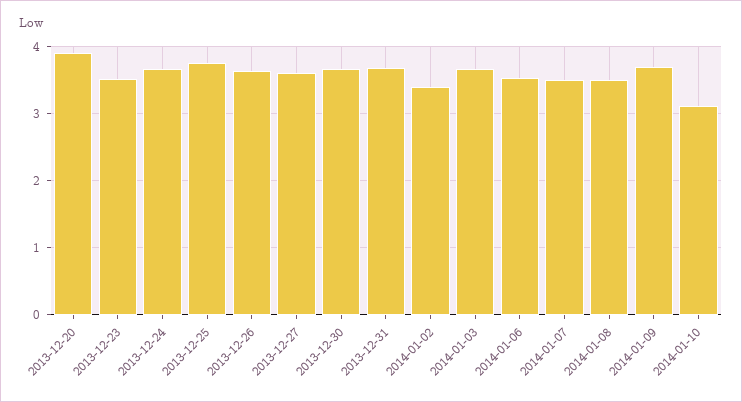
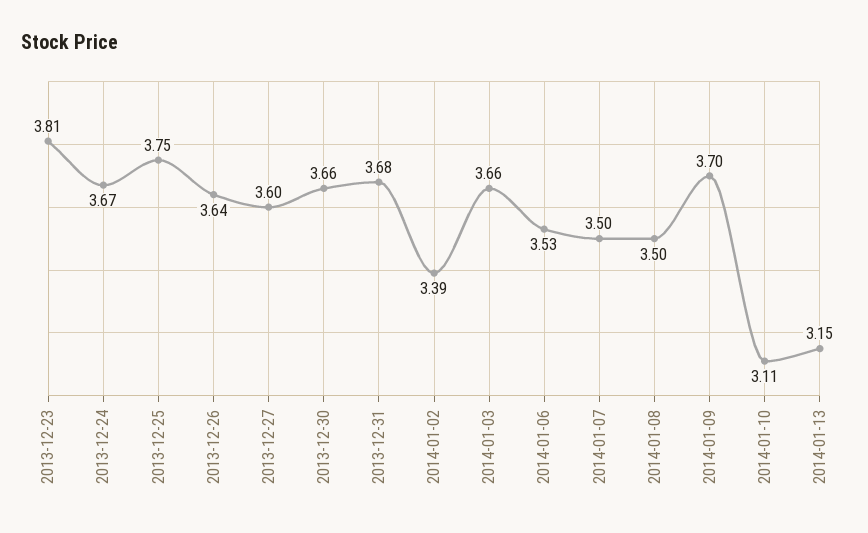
2013-12-20: 3.9 -> none
2013-12-23: 3.5 -> 3.81
2014-01-13: none -> 3.15

